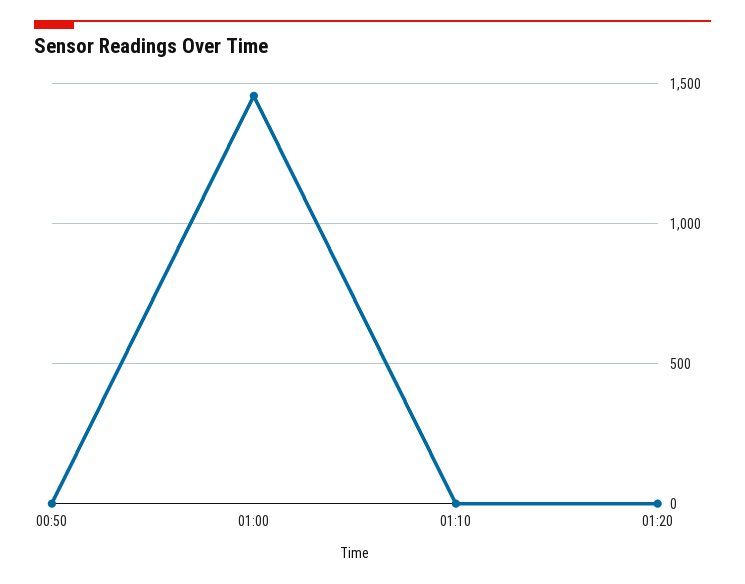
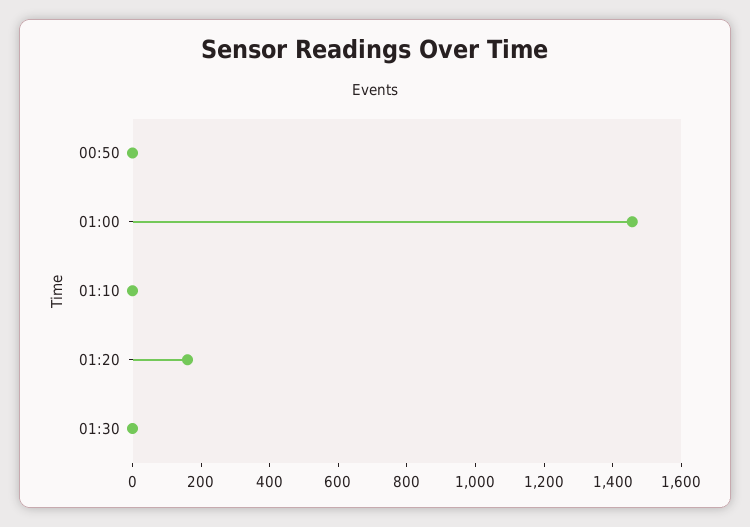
01:20: 0 -> 150
01:30: none -> 0

